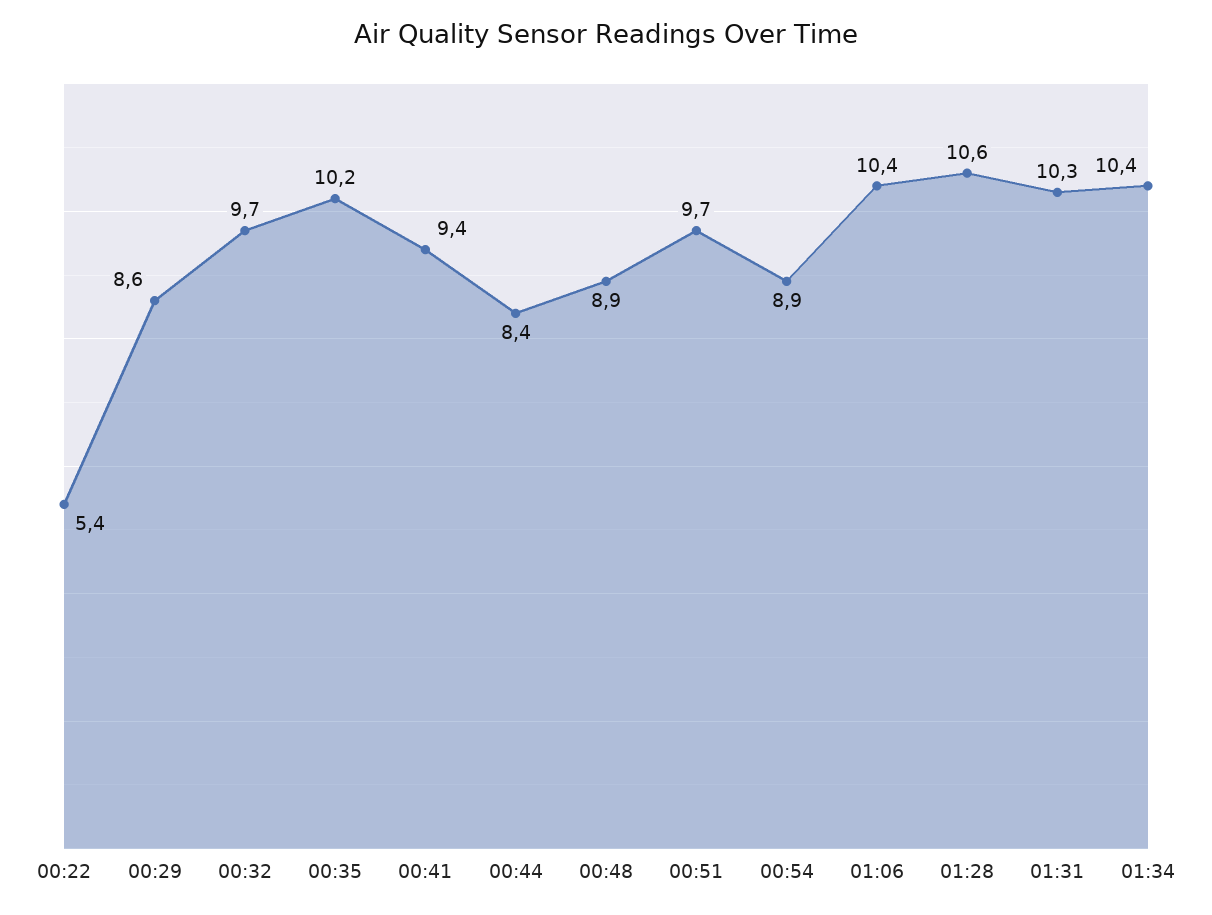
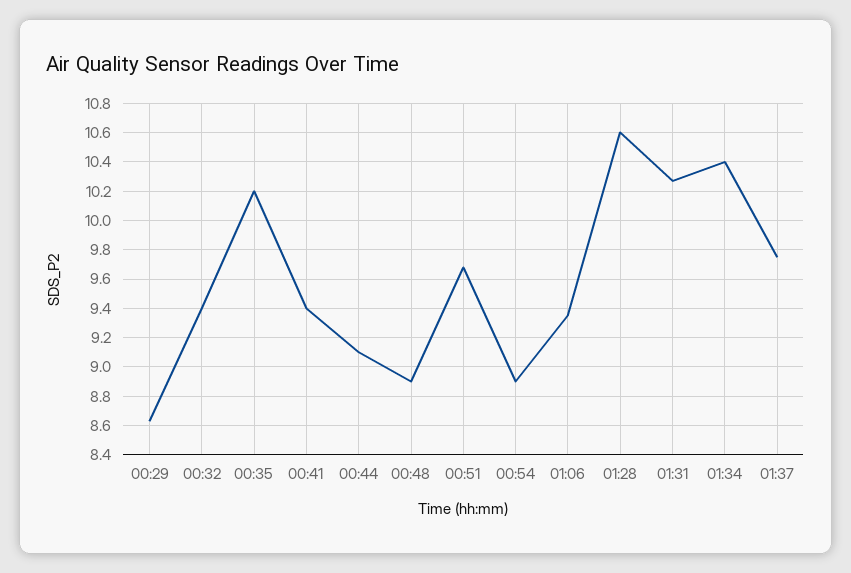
00:22: 5.4 -> none
00:32: 9.7 -> 9.4
00:44: 8.4 -> 9.1
01:06: 10.4 -> 9.35
01:37: none -> 9.75

